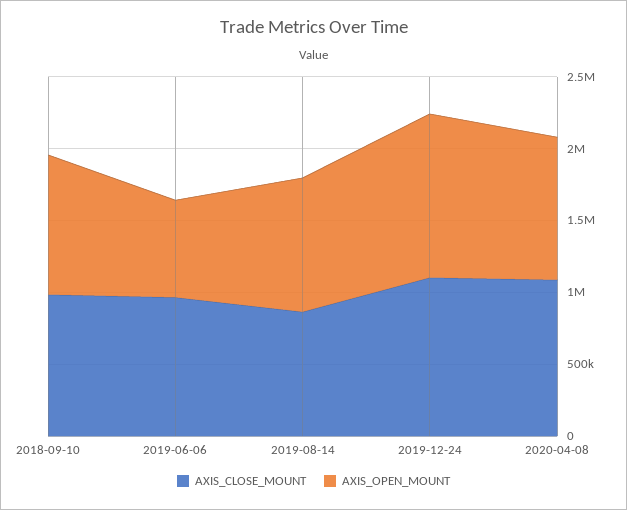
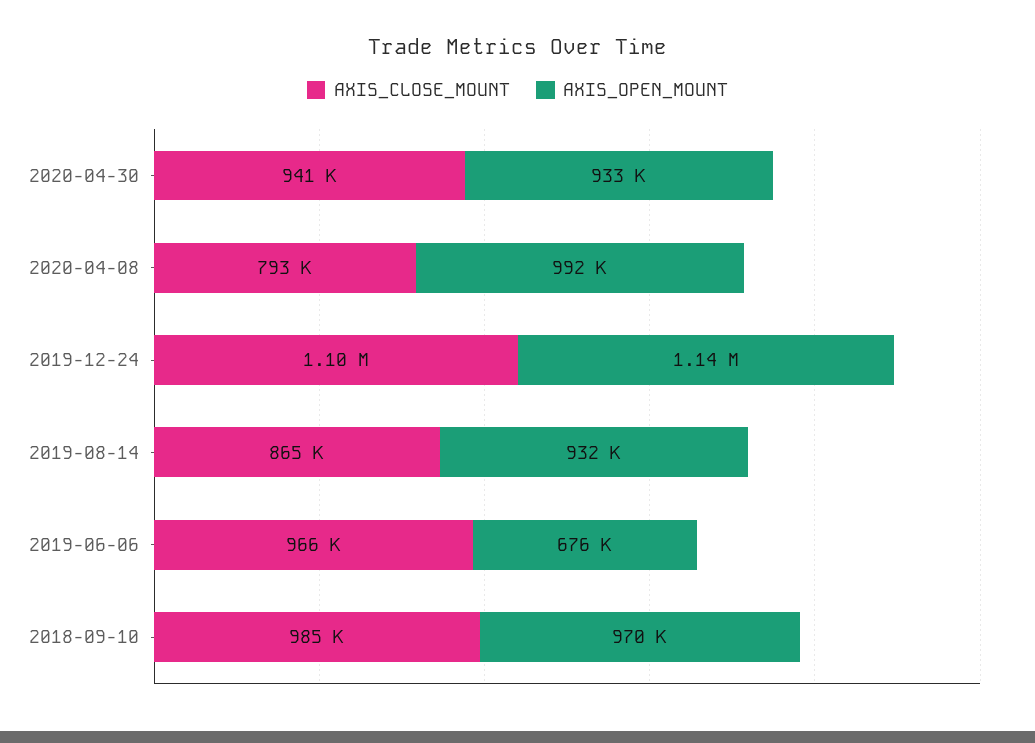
AXIS_CLOSE_MOUNT, 2020-04-08: 1100000 -> 793000
AXIS_CLOSE_MOUNT, 2020-04-30: none -> 941000
AXIS_OPEN_MOUNT, 2020-04-30: none -> 933000

